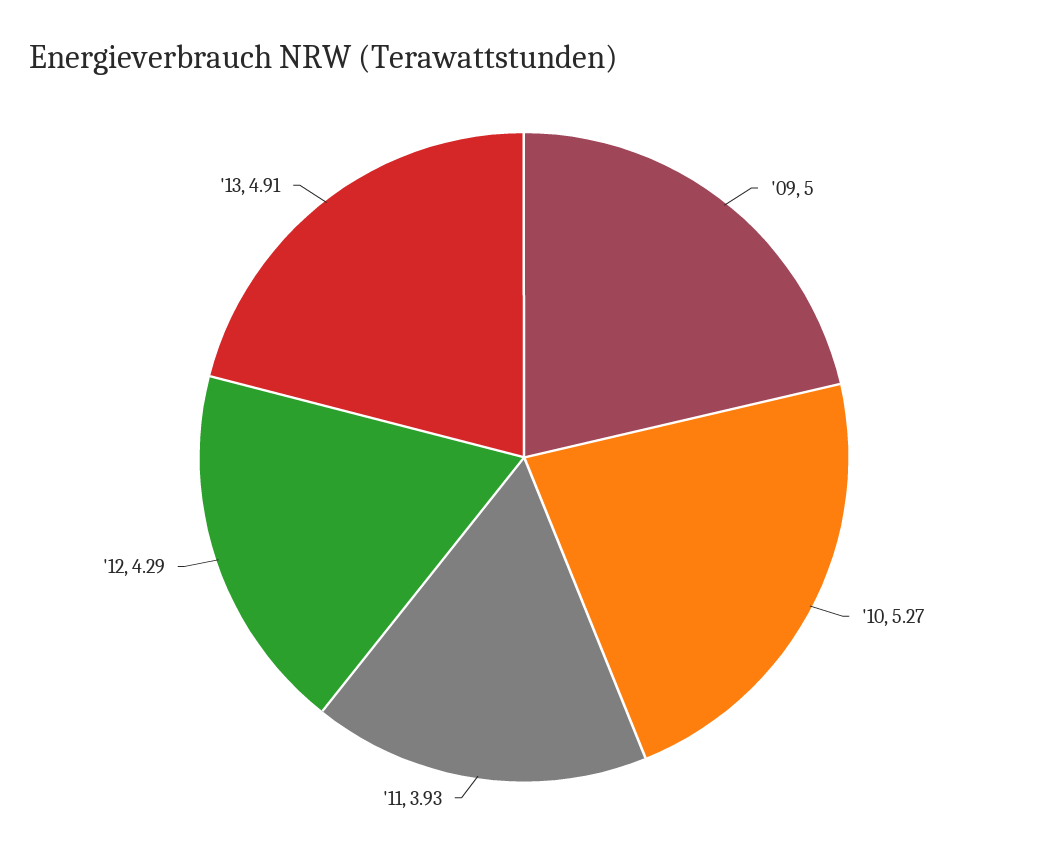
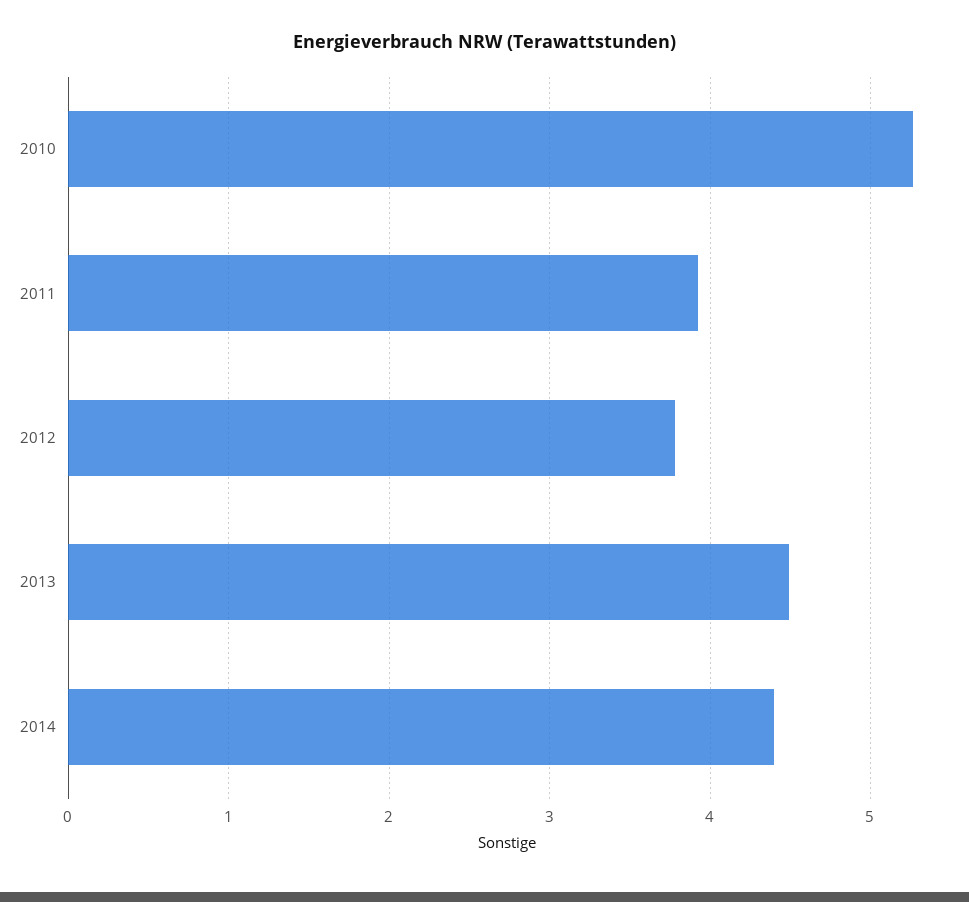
'09: 5 -> none
'12: 4.29 -> 3.8
'13: 4.91 -> 4.5
2014: none -> 4.4

